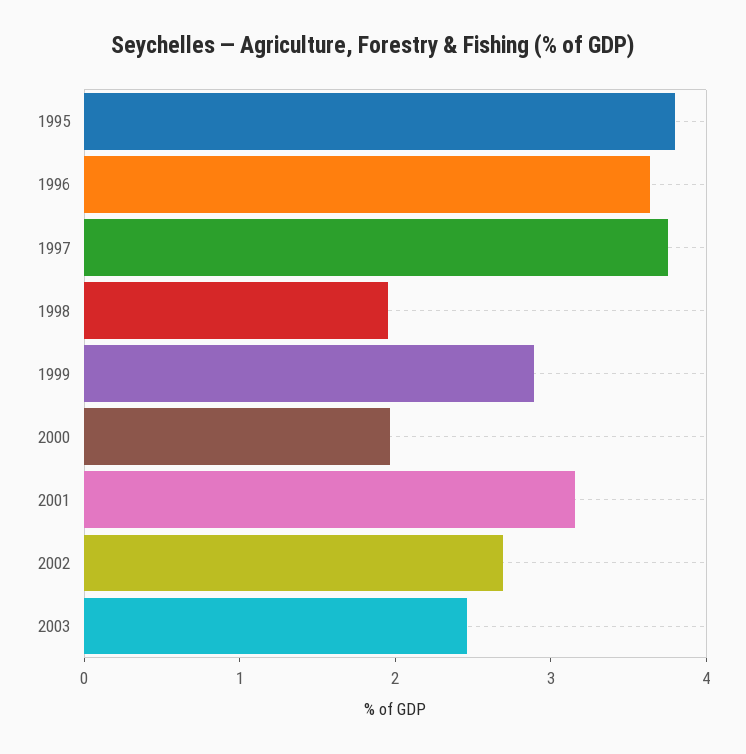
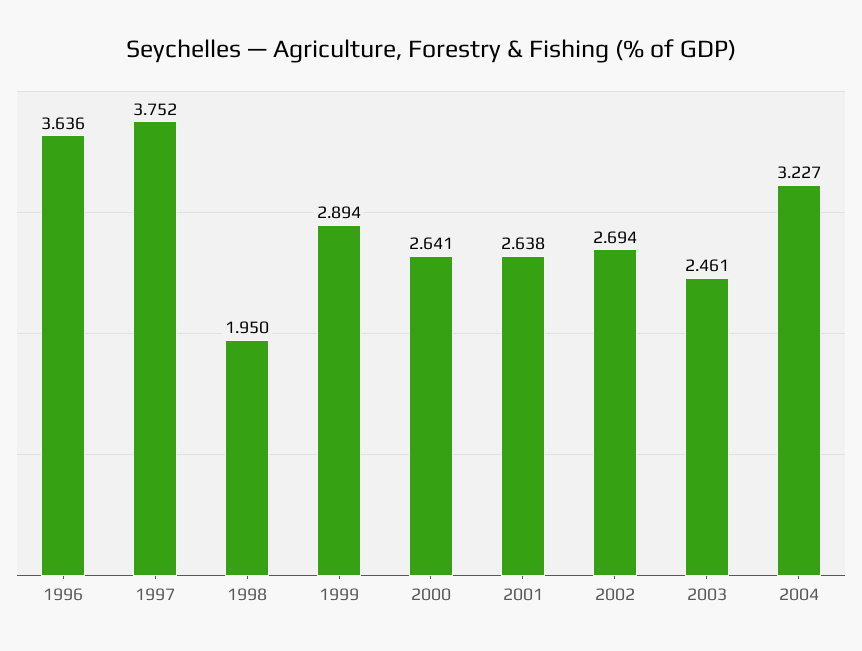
1995: 3.8 -> none
2000: 2 -> 2.641
2001: 3.2 -> 2.638
2004: none -> 3.227

